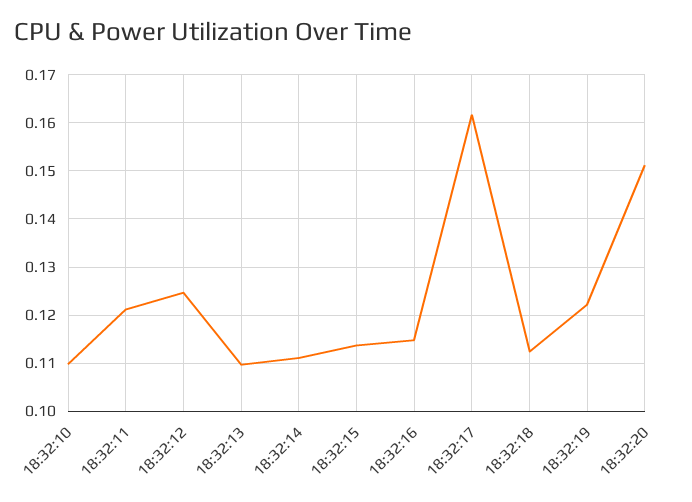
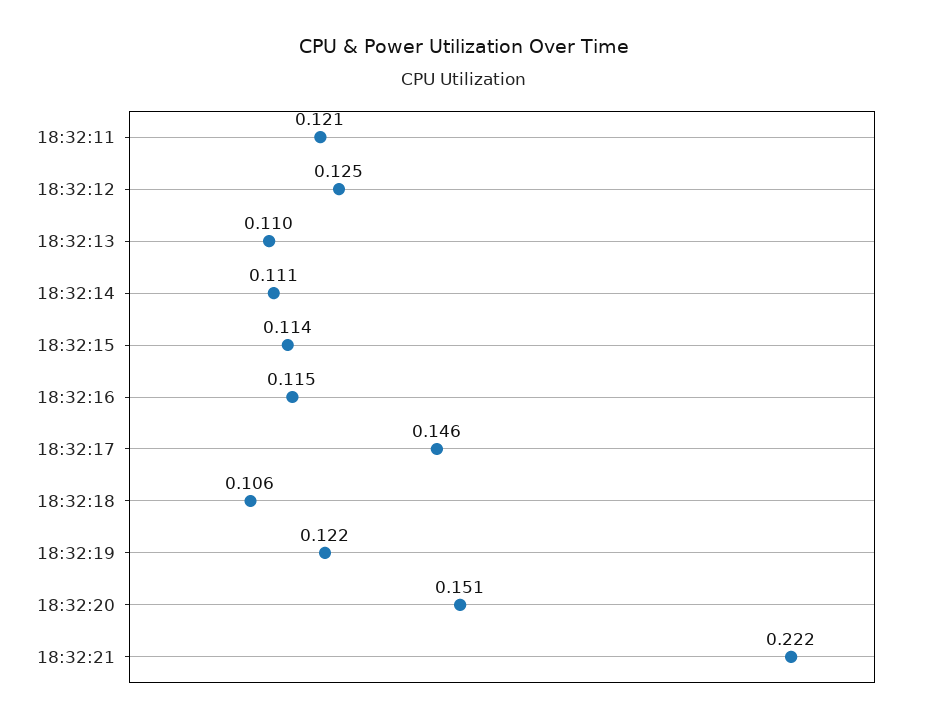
18:32:10: 0.11 -> none
18:32:17: 0.162 -> 0.146
18:32:18: 0.112 -> 0.106
18:32:21: none -> 0.222

